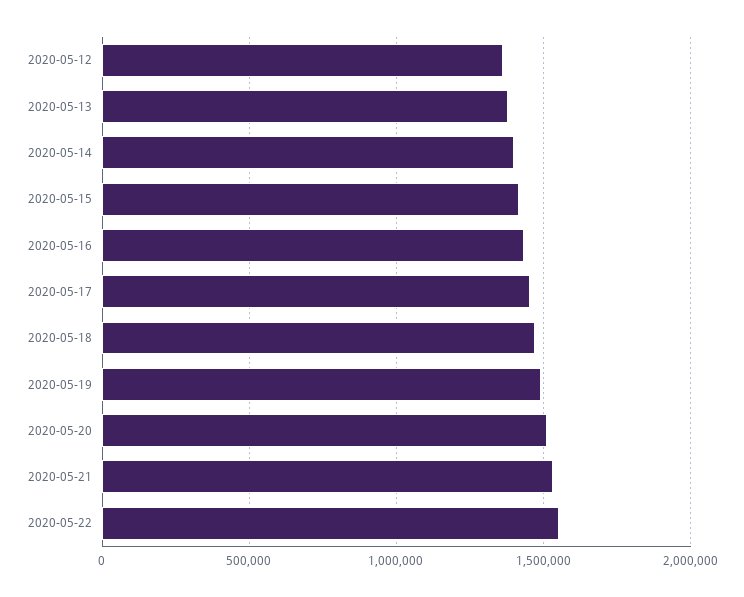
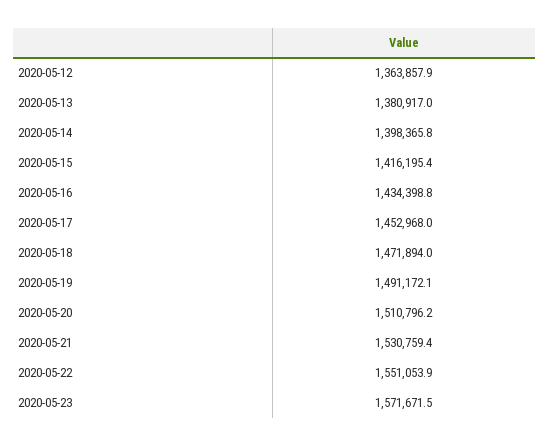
2020-05-23: none -> 1571671.5

